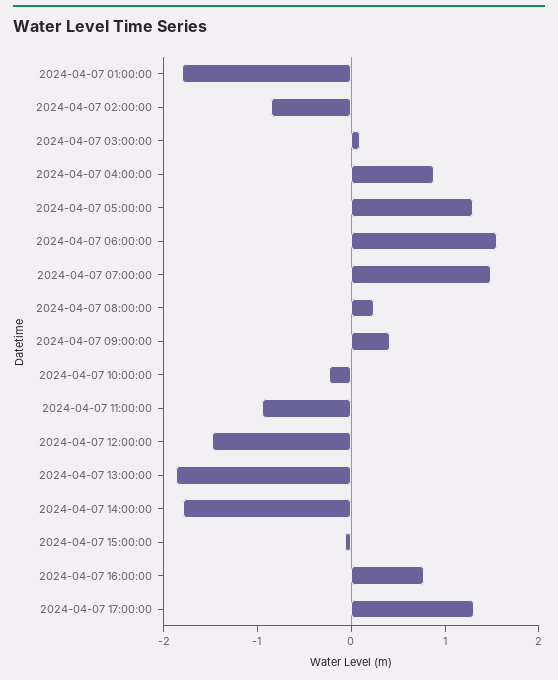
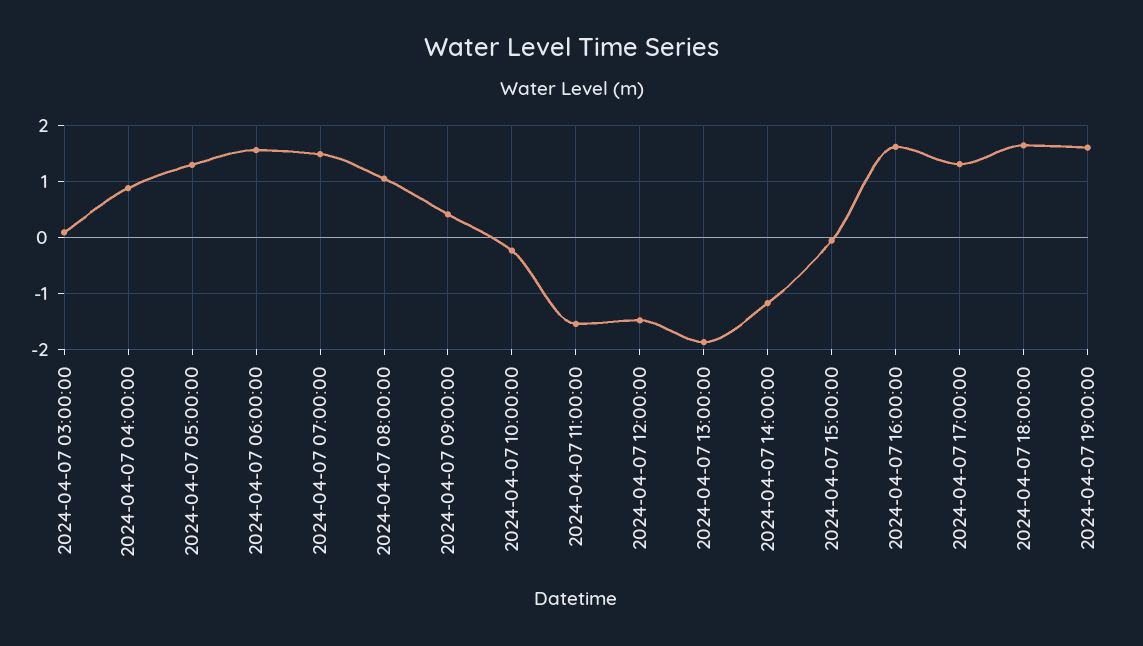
2024-04-07 01:00:00: -1.8 -> none
2024-04-07 02:00:00: -0.8 -> none
2024-04-07 08:00:00: 0.2 -> 1
2024-04-07 11:00:00: -1 -> -1.6
2024-04-07 14:00:00: -1.8 -> -1.2
2024-04-07 16:00:00: 0.8 -> 1.6
2024-04-07 18:00:00: none -> 1.6
2024-04-07 19:00:00: none -> 1.6

